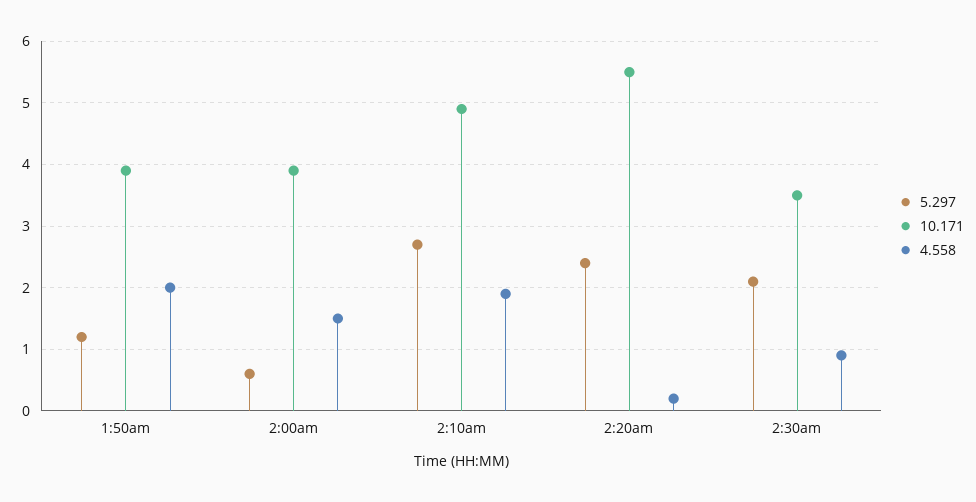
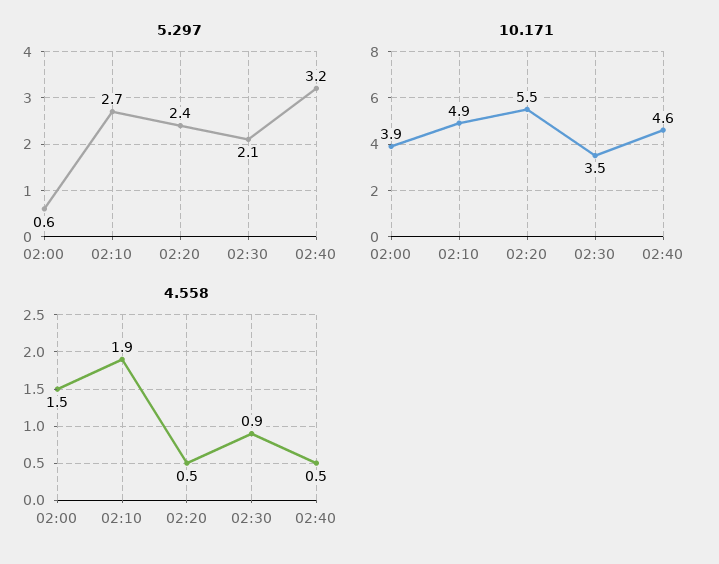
5.297, 1:50am: 1.2 -> none
10.171, 1:50am: 3.9 -> none
4.558, 1:50am: 2 -> none
4.558, 2:20am: 0.2 -> 0.5
5.297, 02:40: none -> 3.2
10.171, 02:40: none -> 4.6
4.558, 02:40: none -> 0.5

